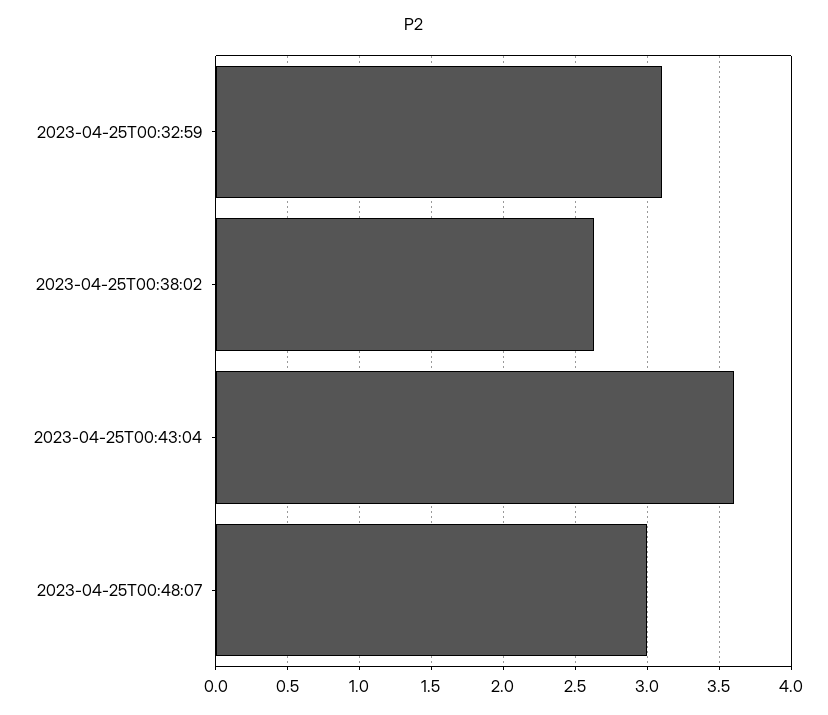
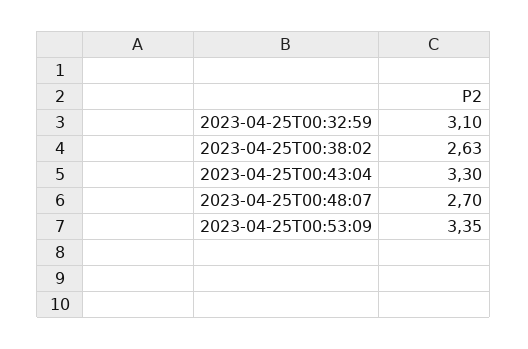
2023-04-25T00:43:04: 3.6 -> 3.3
2023-04-25T00:48:07: 3 -> 2.7
2023-04-25T00:53:09: none -> 3.35

